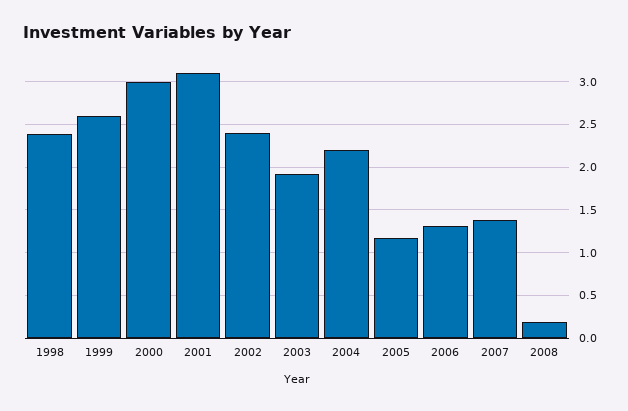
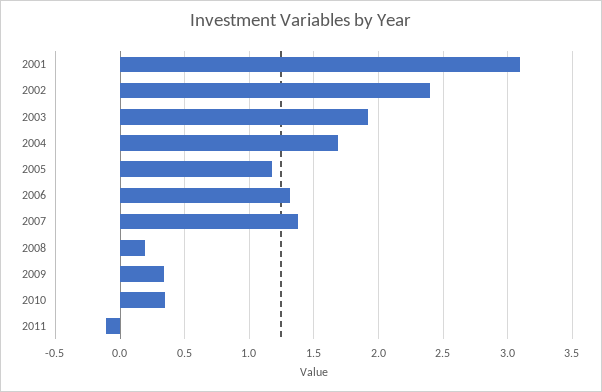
1998: 2.4 -> none
1999: 2.6 -> none
2000: 3 -> none
2004: 2.2 -> 1.7
2009: none -> 0.35
2010: none -> 0.35
2011: none -> -0.1

